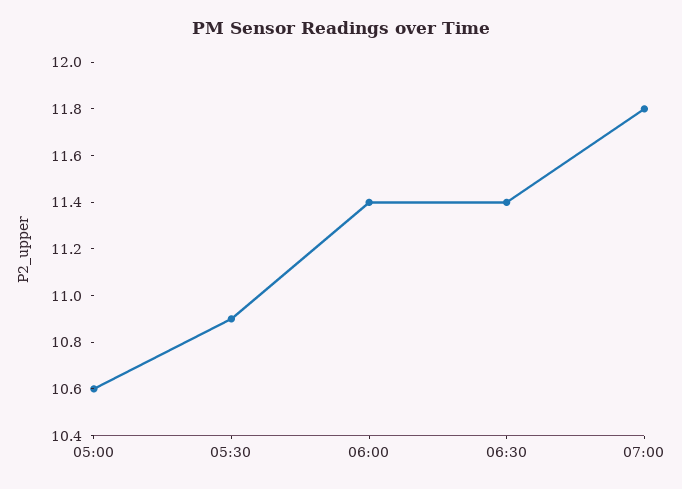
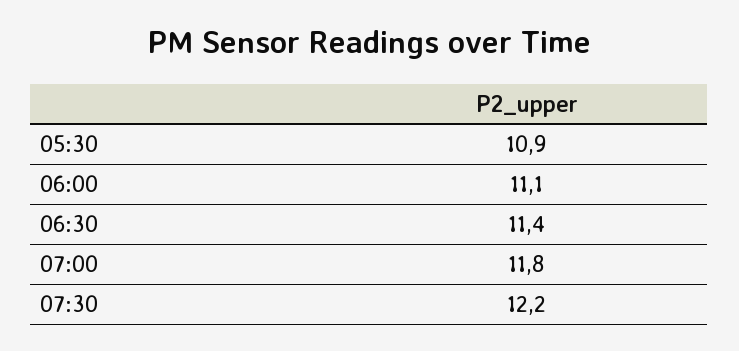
05:00: 10.6 -> none
06:00: 11.4 -> 11.1
07:30: none -> 12.2

